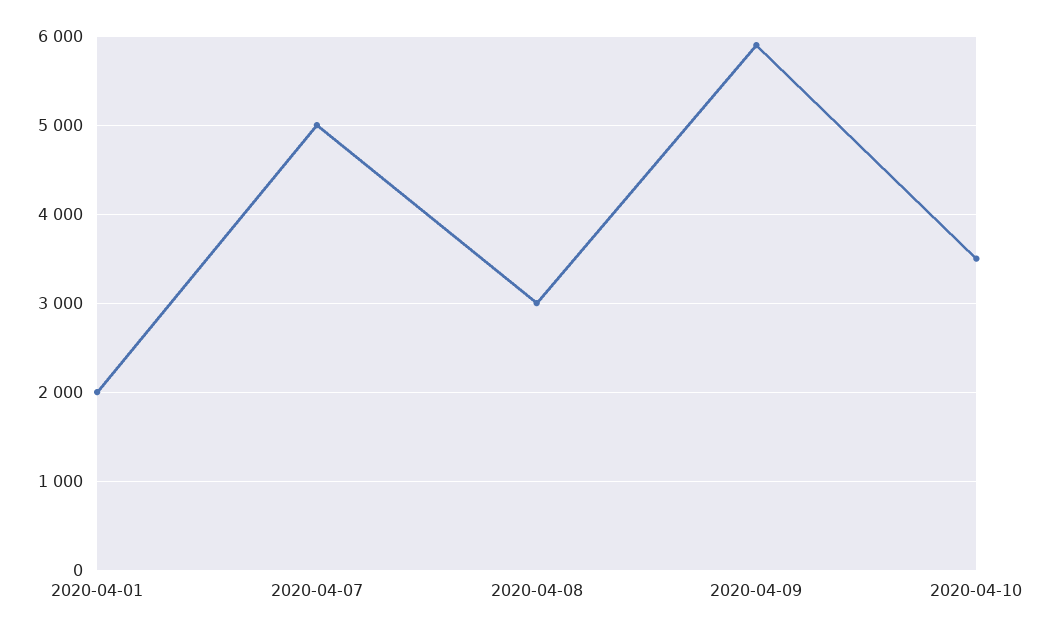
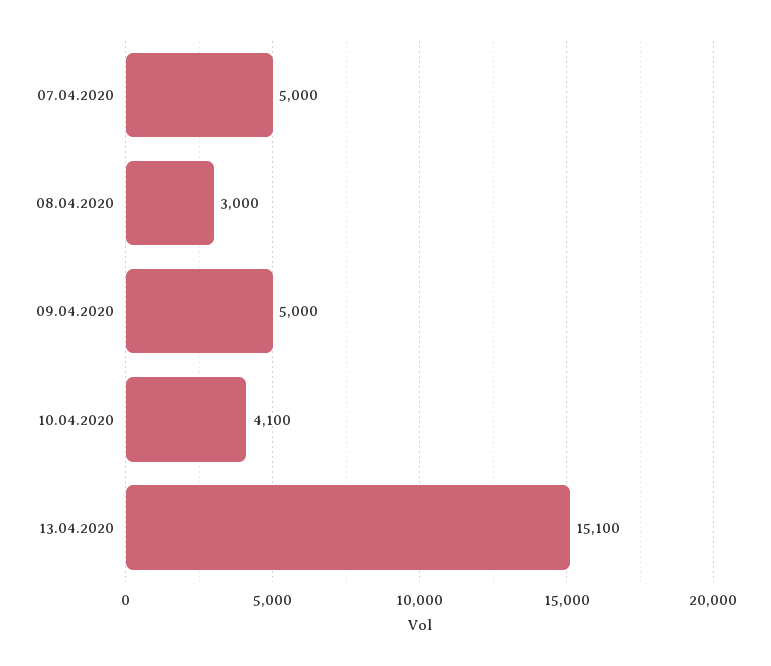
2020-04-01: 2000 -> none
2020-04-09: 5900 -> 5000
2020-04-10: 3500 -> 4100
13.04.2020: none -> 15100

